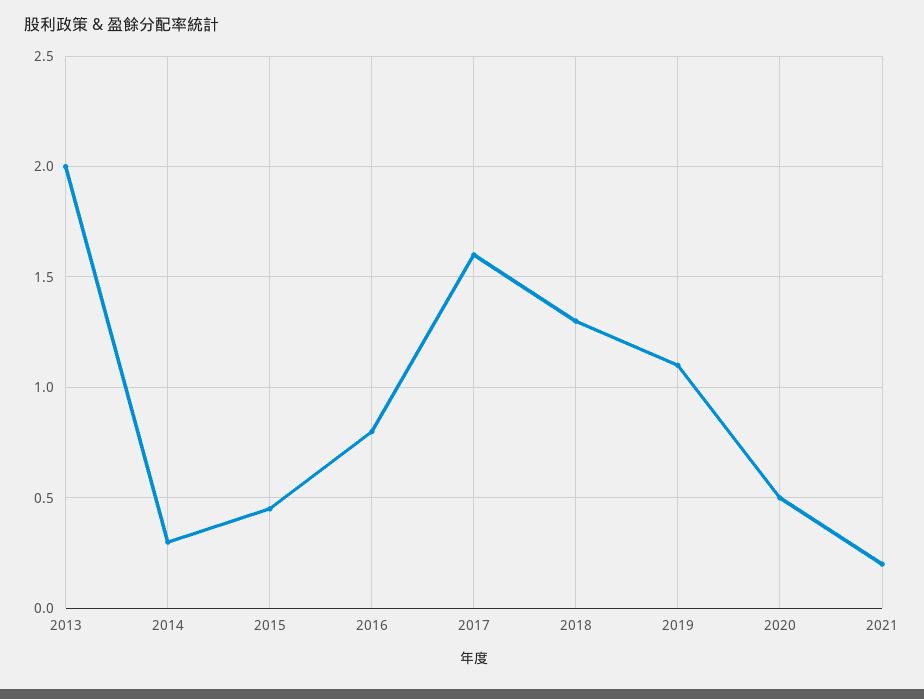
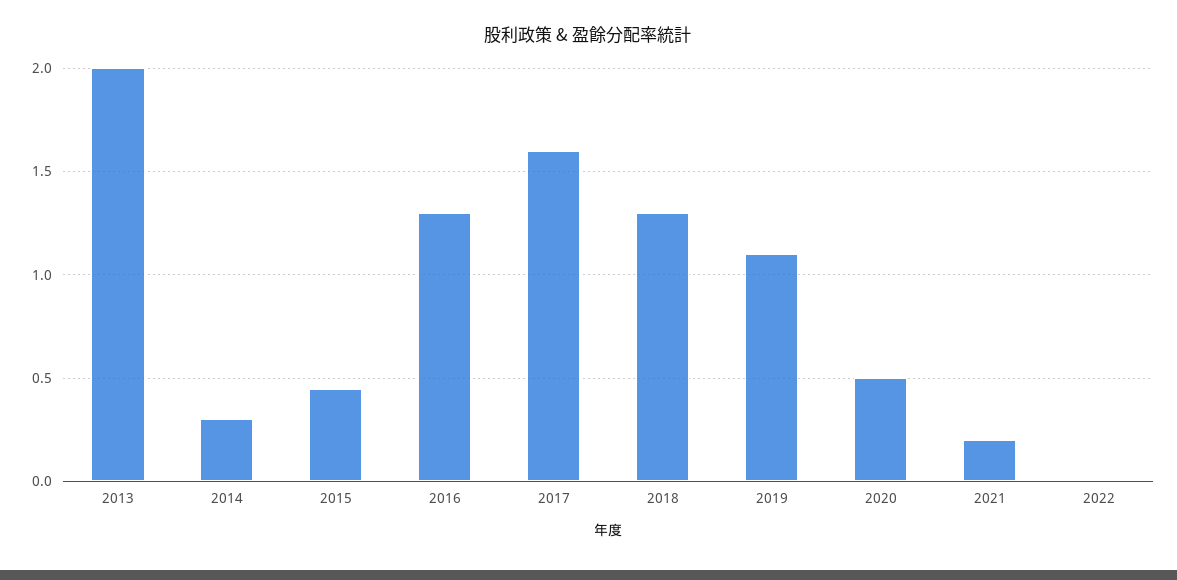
2016: 0.8 -> 1.3
2022: none -> 0

